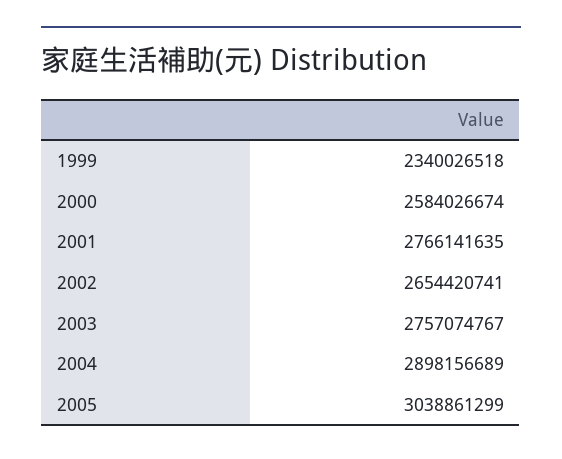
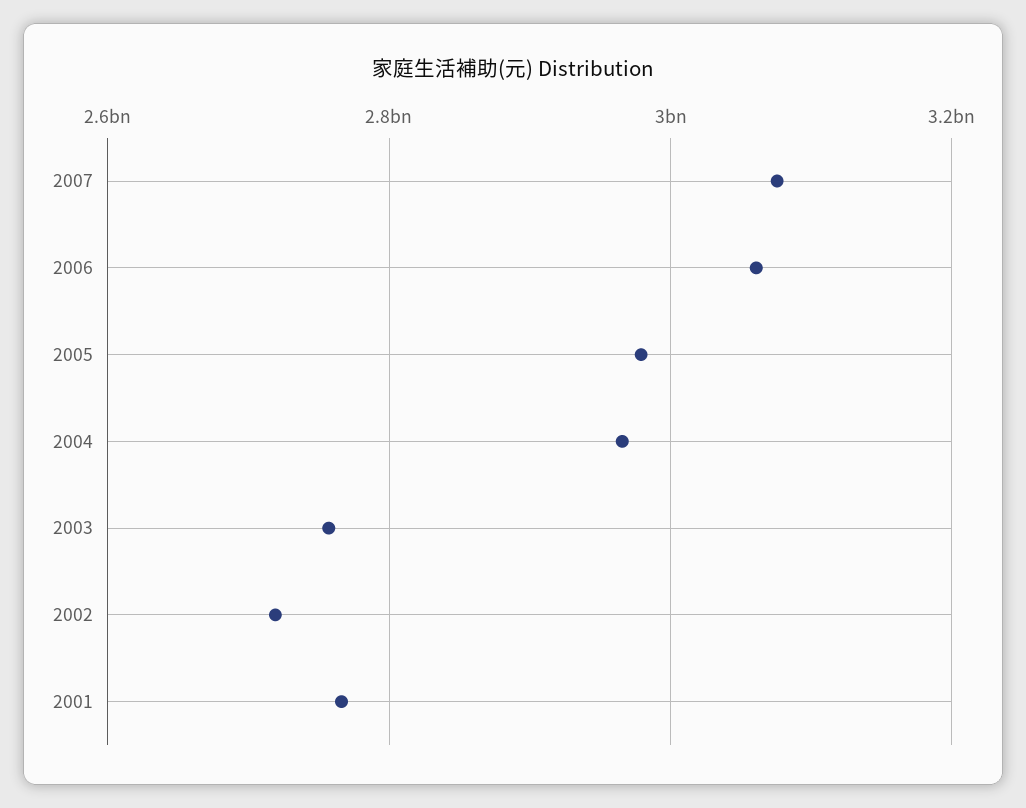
1999: 2340026518 -> none
2000: 2584026674 -> none
2002: 2654420741 -> 2720000000
2004: 2898156689 -> 2960000000
2005: 3038861299 -> 2980000000
2007: none -> 3080000000
2006: none -> 3060000000

